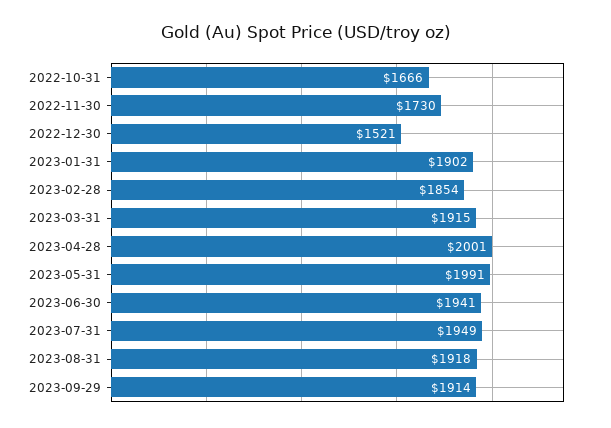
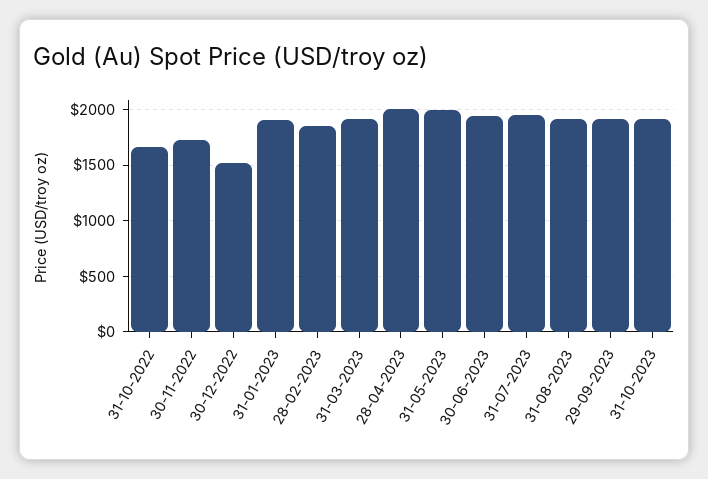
31-10-2023: none -> 1900

